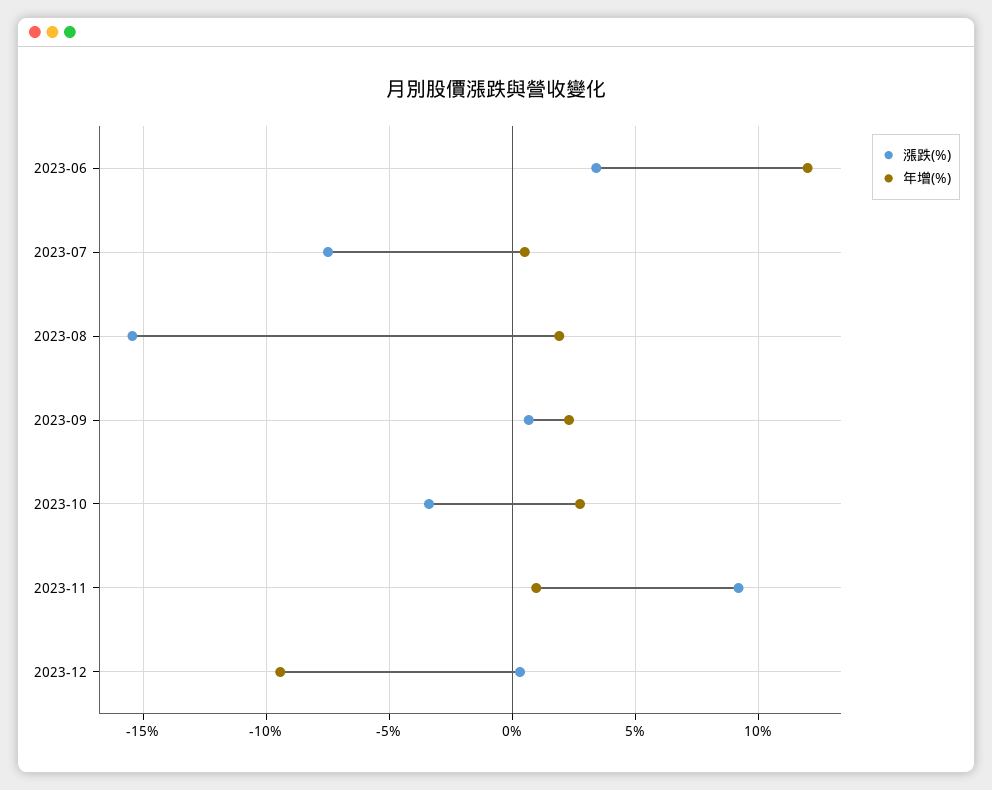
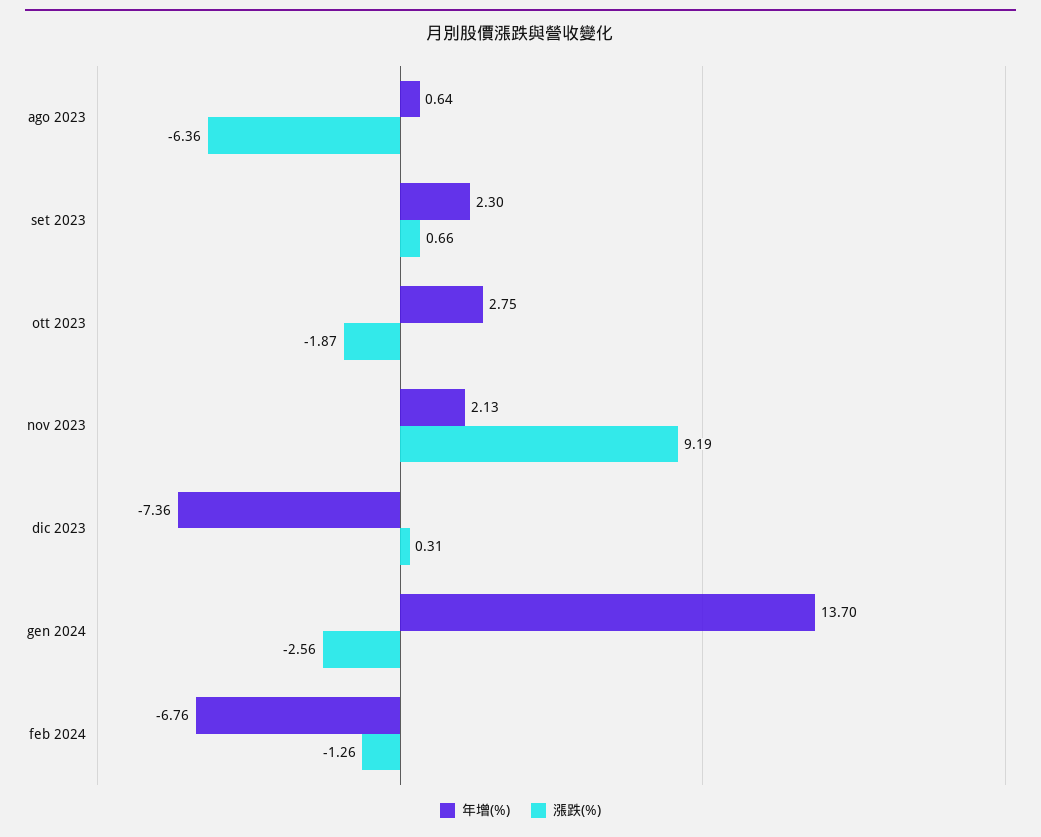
漲跌(%), 2023-06: 3.5 -> none
年增(%), 2023-06: 12 -> none
漲跌(%), 2023-07: -7.5 -> none
年增(%), 2023-07: 0.5 -> none
漲跌(%), 2023-08: -15.5 -> -6.36
年增(%), 2023-08: 2 -> 0.64
漲跌(%), 2023-10: -3.5 -> -1.87
年增(%), 2023-11: 1 -> 2.13
年增(%), 2023-12: -9.5 -> -7.36
年增(%), gen 2024: none -> 13.7
漲跌(%), gen 2024: none -> -2.56
年增(%), feb 2024: none -> -6.76
漲跌(%), feb 2024: none -> -1.26

